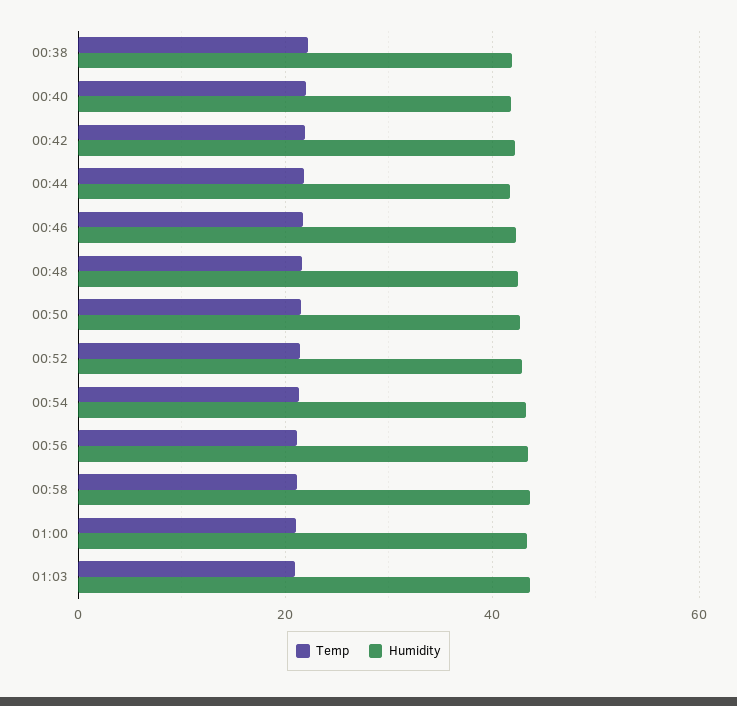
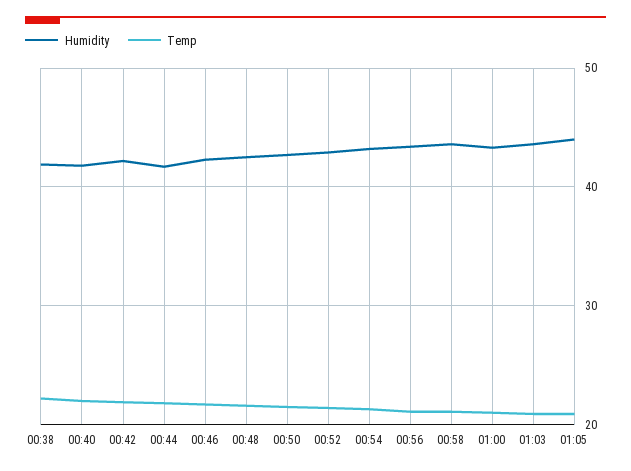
Humidity, 01:05: none -> 44
Temp, 01:05: none -> 21

